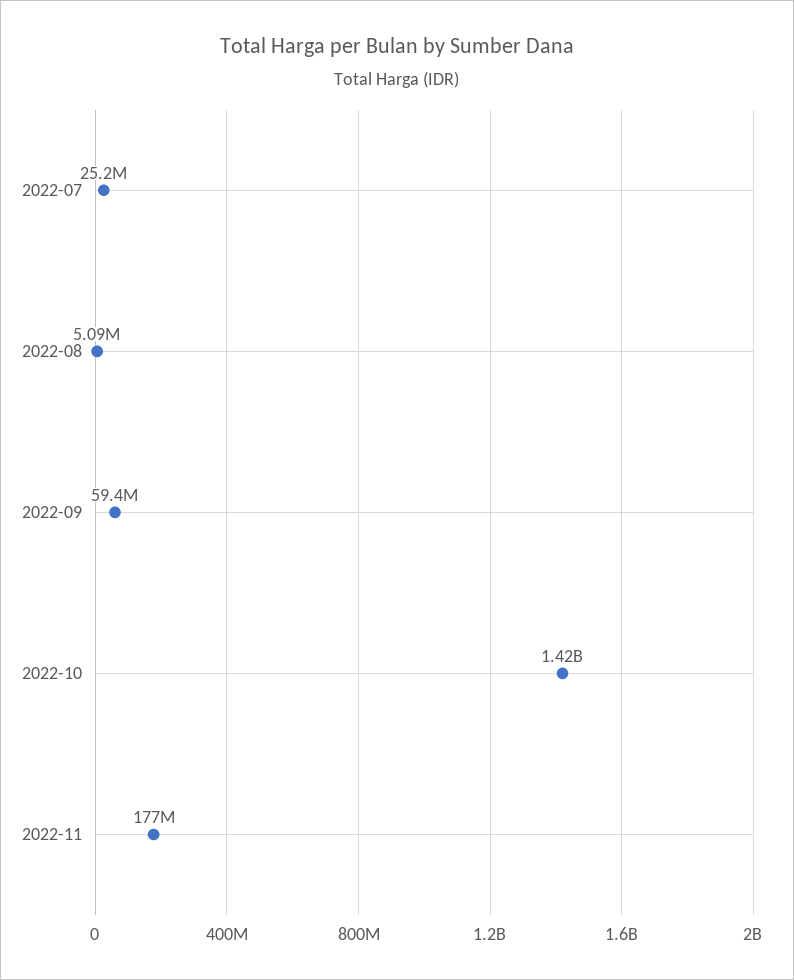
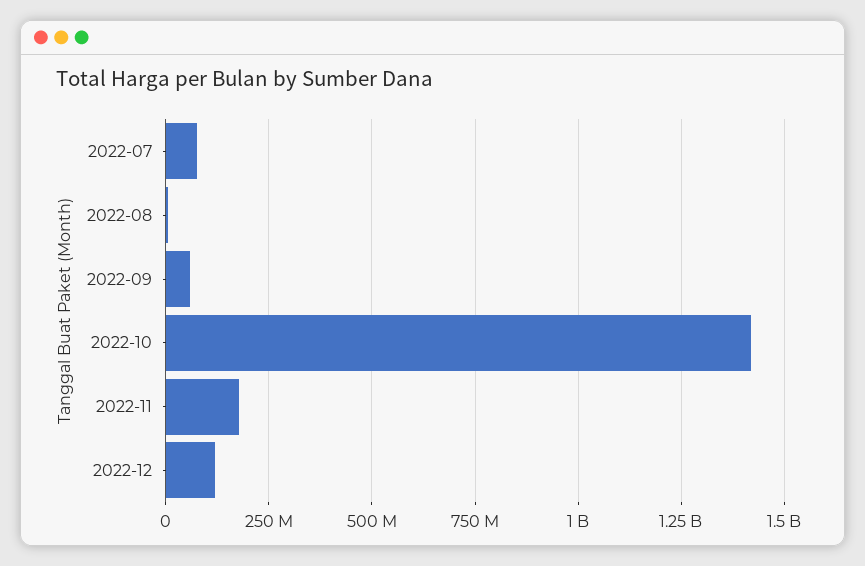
2022-07: 25200000 -> 75000000
2022-12: none -> 125000000

